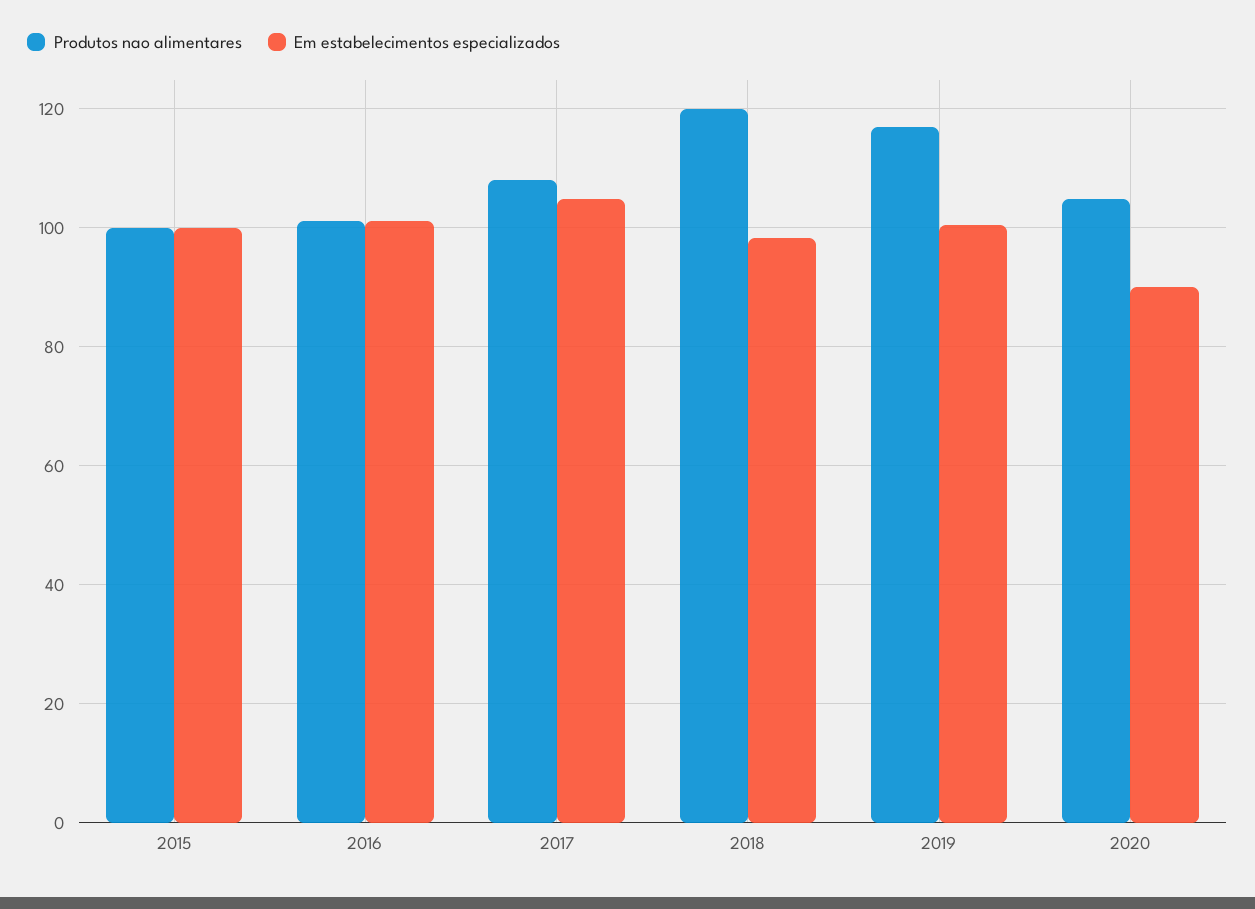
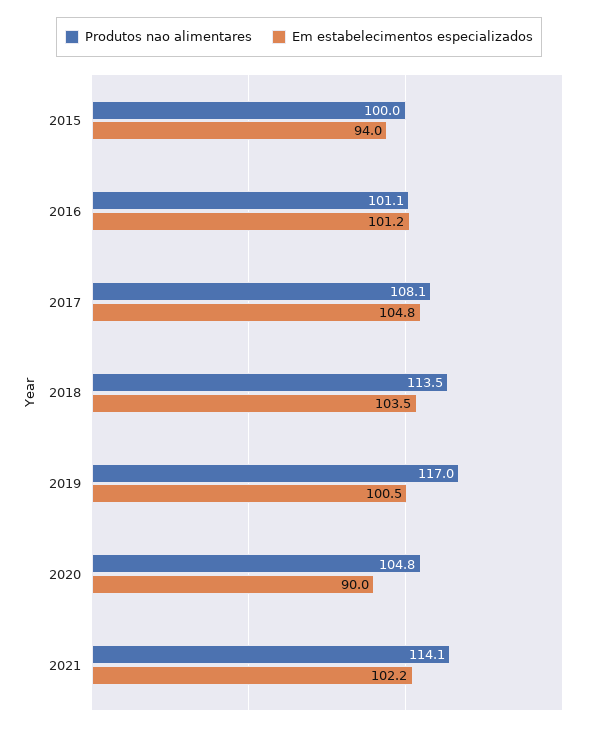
Em estabelecimentos especializados, 2015: 100 -> 94
Produtos nao alimentares, 2018: 120 -> 113.5
Em estabelecimentos especializados, 2018: 98 -> 103.5
Produtos nao alimentares, 2021: none -> 114.1
Em estabelecimentos especializados, 2021: none -> 102.2

